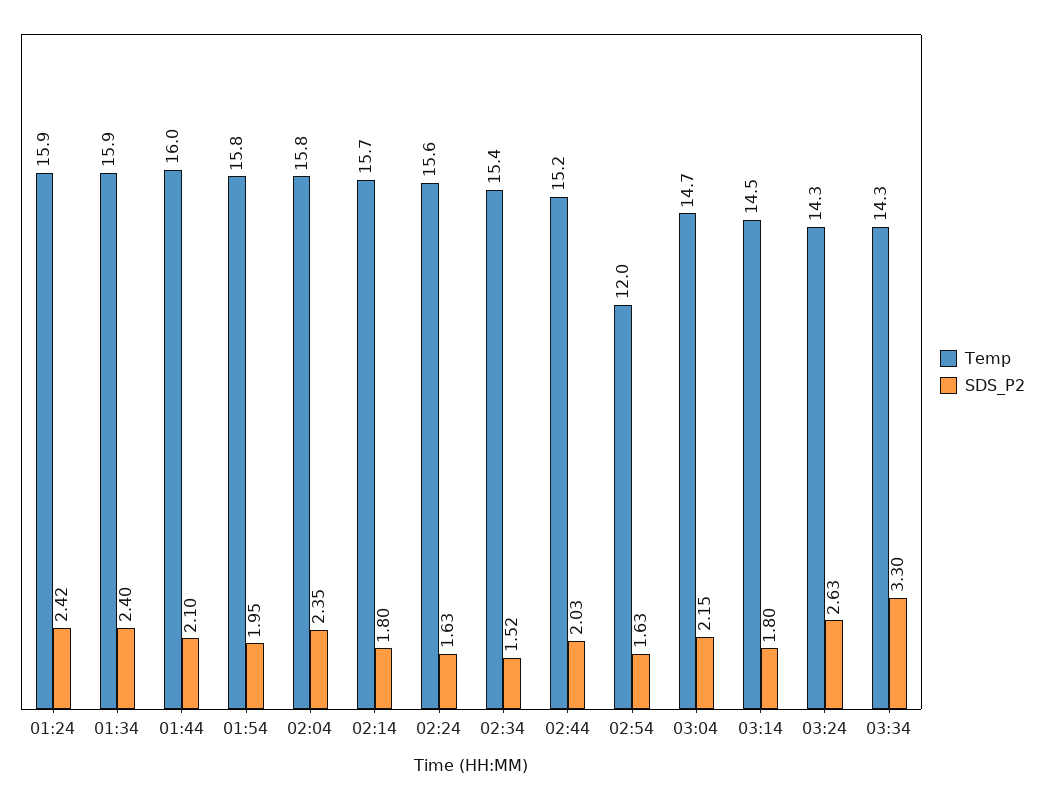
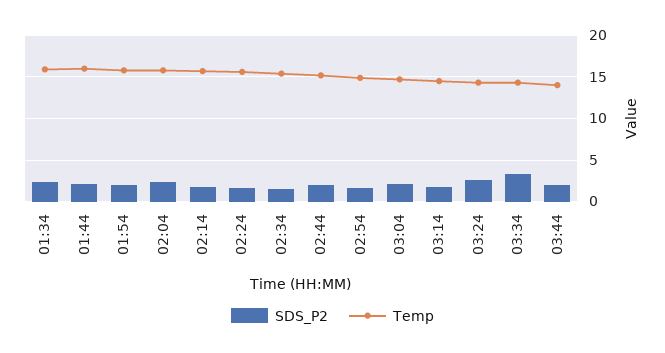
Temp, 01:24: 15.9 -> none
SDS_P2, 01:24: 2.42 -> none
Temp, 02:54: 12 -> 15
SDS_P2, 03:44: none -> 2
Temp, 03:44: none -> 14

